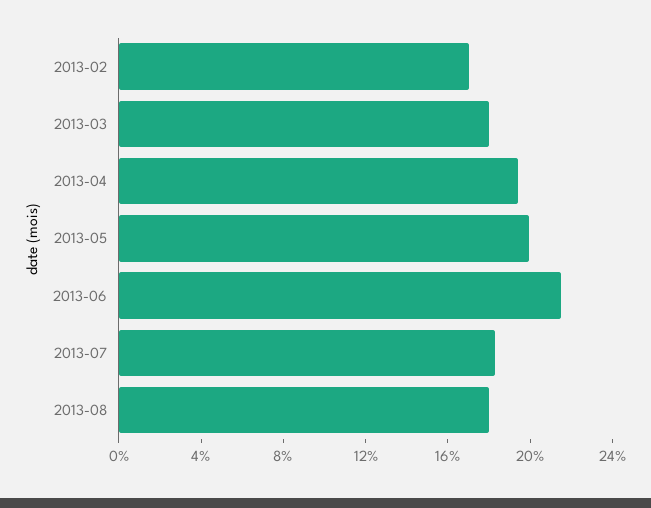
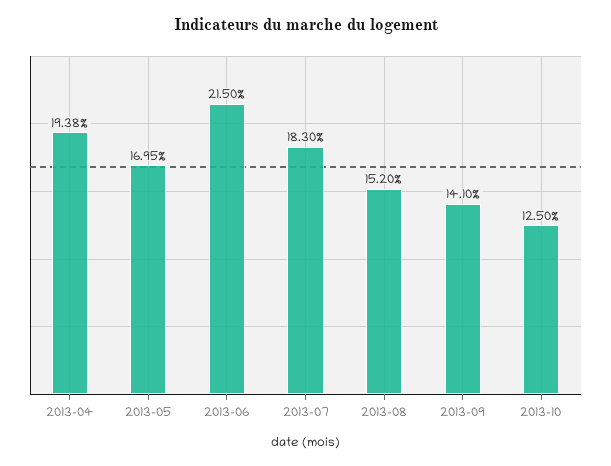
2013-02: 17 -> none
2013-03: 18 -> none
2013-05: 20 -> 16.95
2013-08: 18 -> 15.2
2013-09: none -> 14.1
2013-10: none -> 12.5

